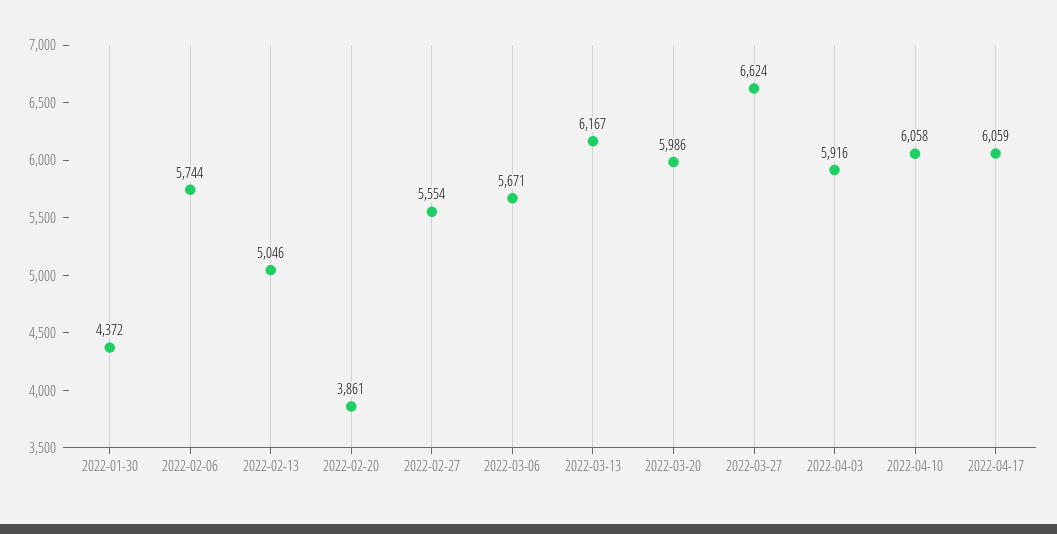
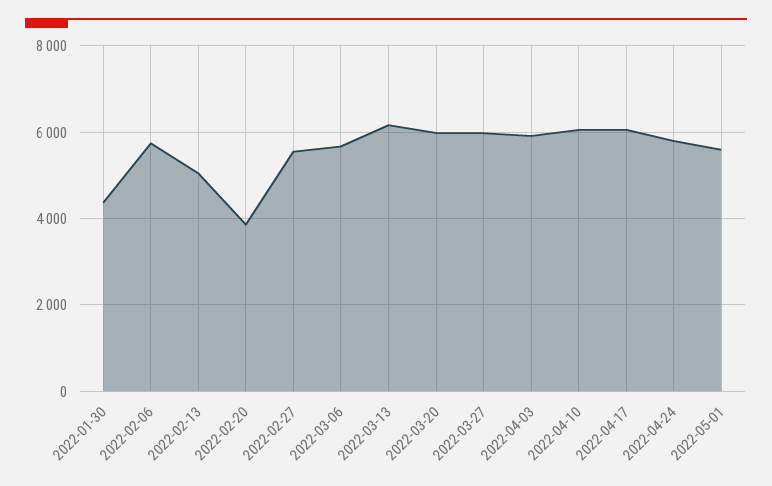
2022-03-27: 6624 -> 6000
2022-04-24: none -> 5800
2022-05-01: none -> 5600

